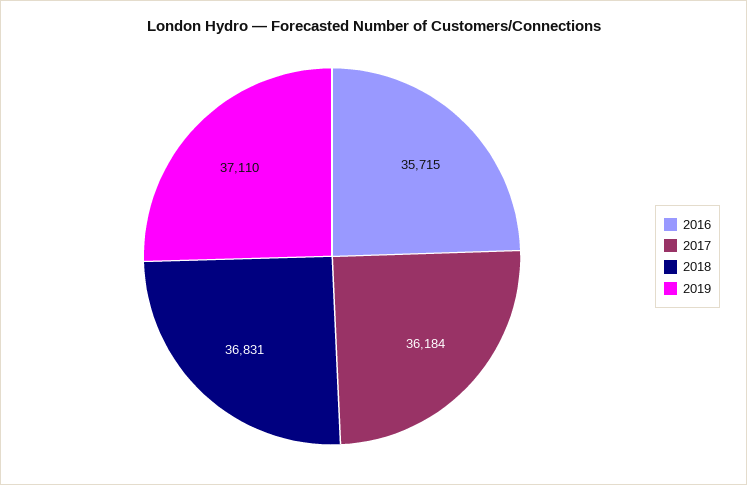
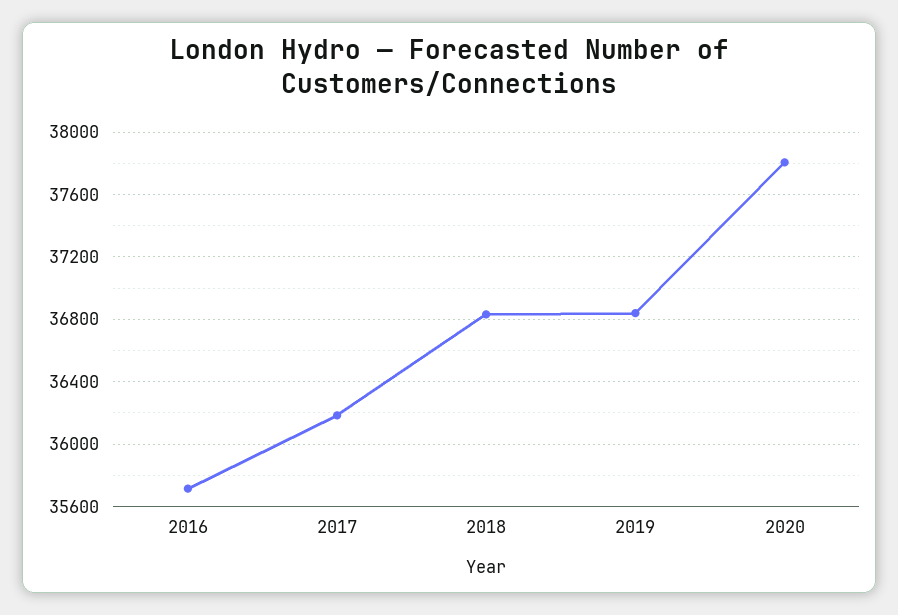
2019: 37110 -> 36850
2020: none -> 37800

